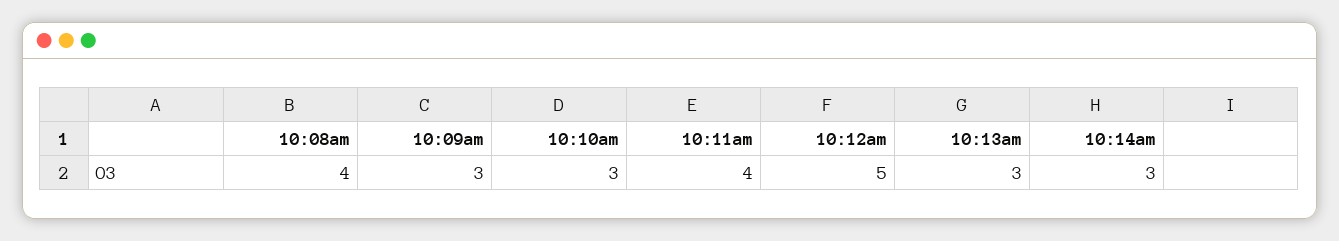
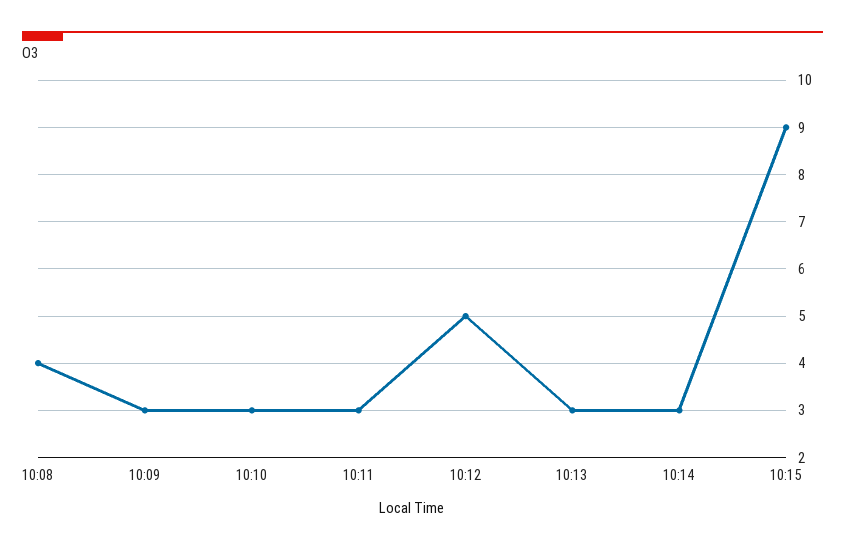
10:11am: 4 -> 3
10:15: none -> 9

